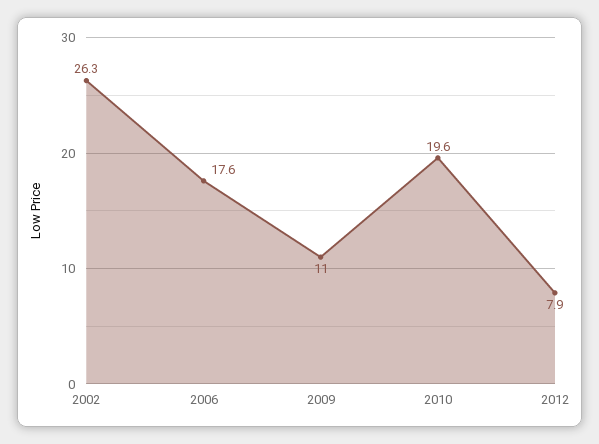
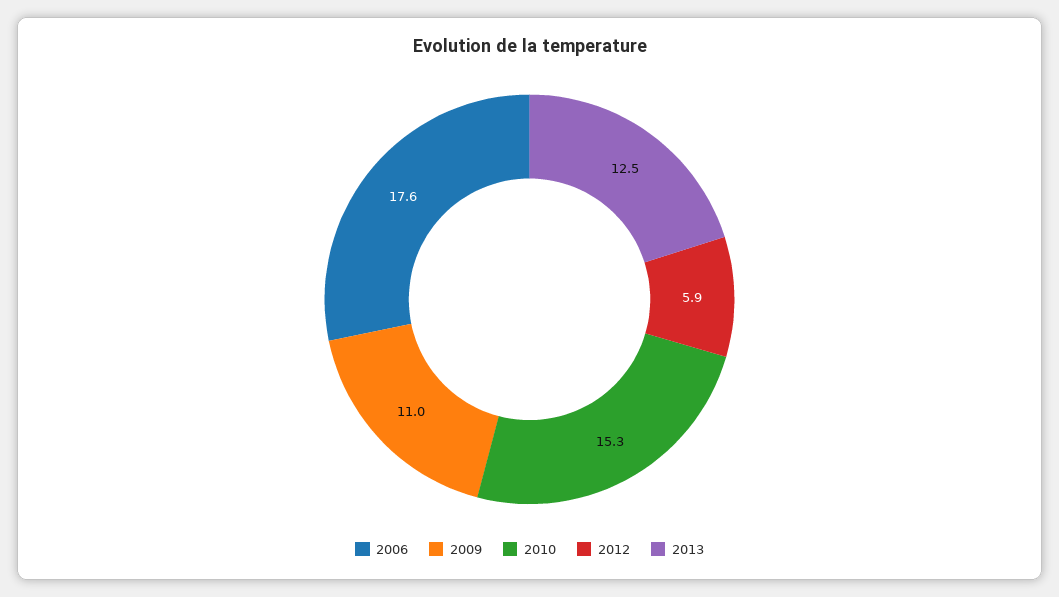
2002: 26.3 -> none
2010: 19.6 -> 15.3
2012: 7.9 -> 5.9
2013: none -> 12.5

